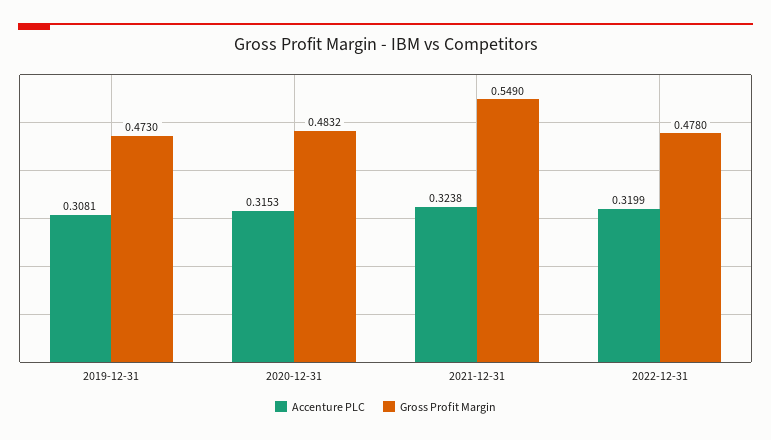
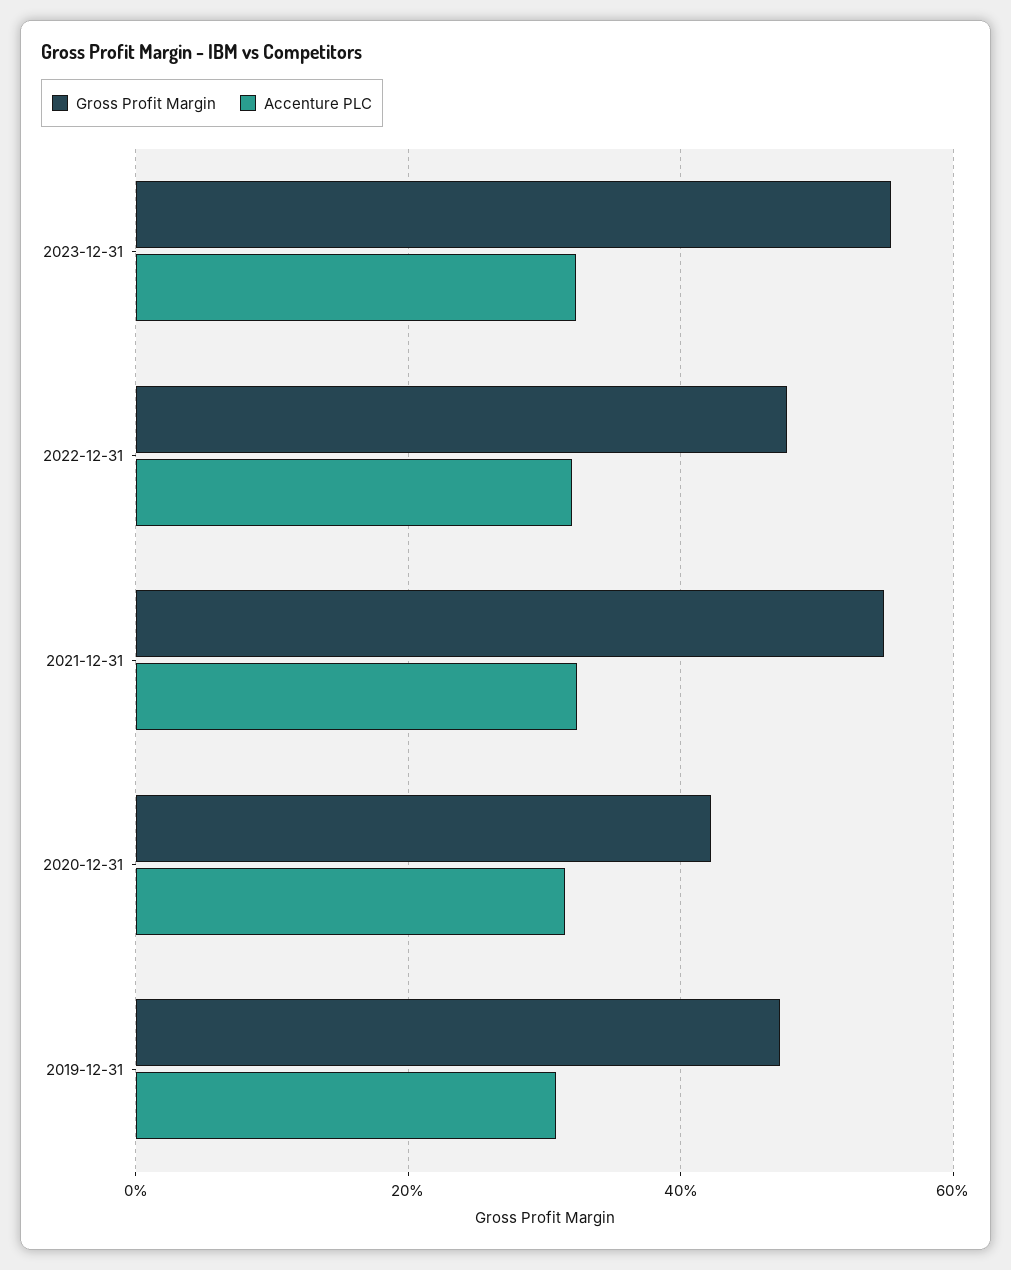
Gross Profit Margin, 2020-12-31: 0.4832 -> 0.42
Gross Profit Margin, 2023-12-31: none -> 0.56
Accenture PLC, 2023-12-31: none -> 0.32

